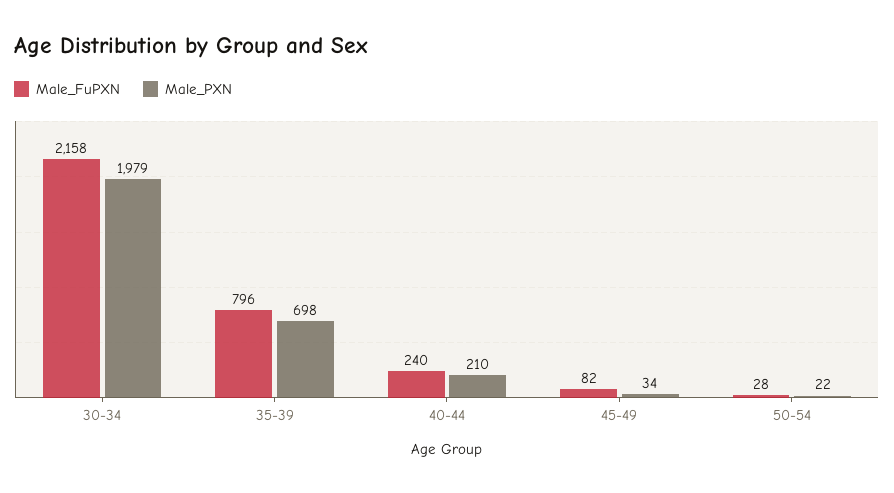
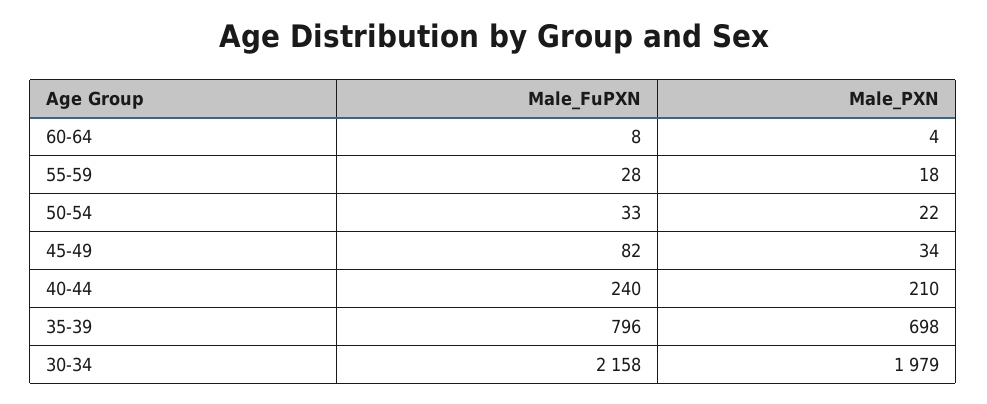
Male_FuPXN, 50-54: 28 -> 33
Male_FuPXN, 60-64: none -> 8
Male_PXN, 60-64: none -> 4
Male_FuPXN, 55-59: none -> 28
Male_PXN, 55-59: none -> 18

